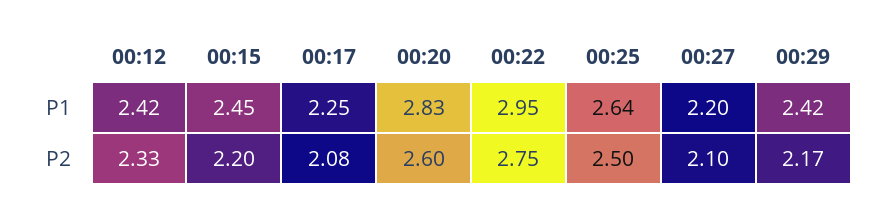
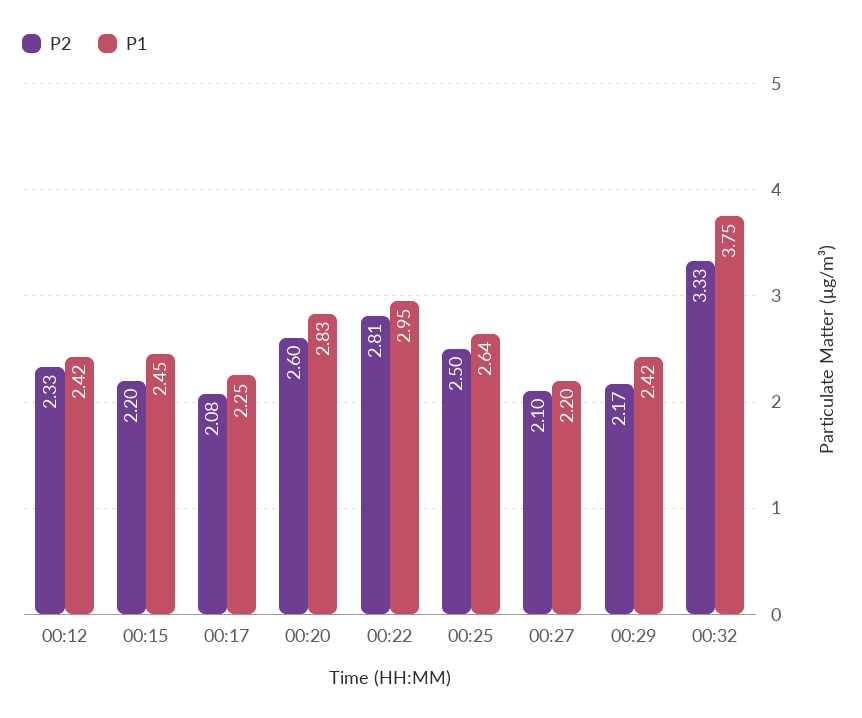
P2, 00:22: 2.75 -> 2.81
P2, 00:32: none -> 3.33
P1, 00:32: none -> 3.75

